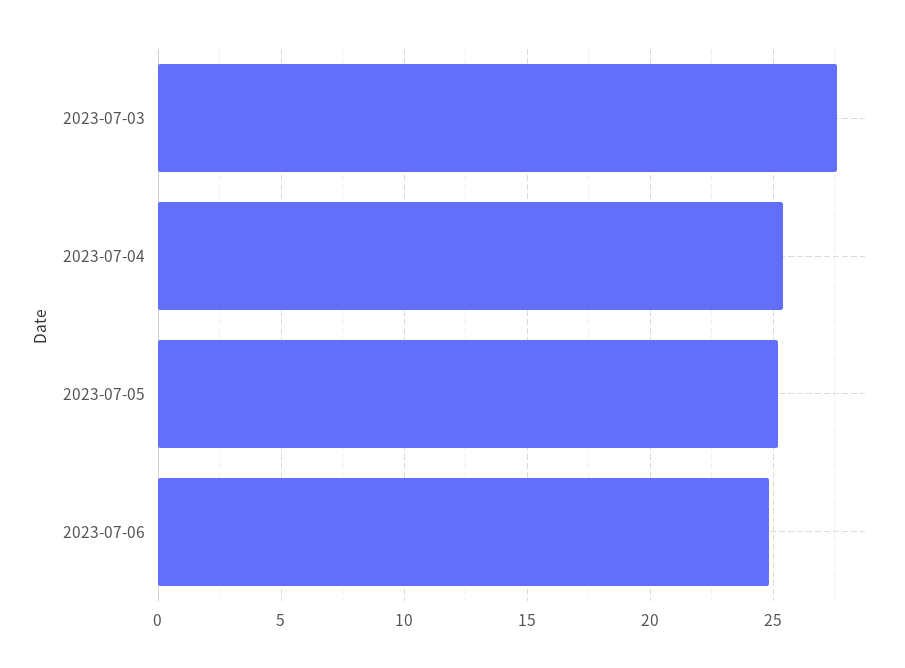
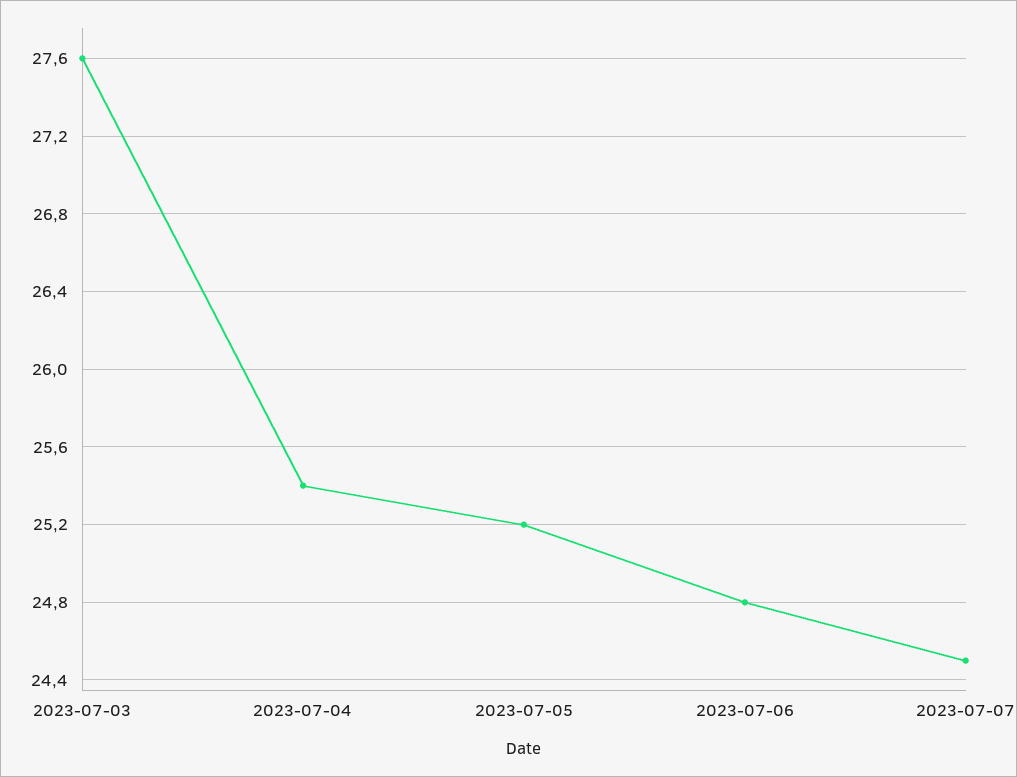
2023-07-07: none -> 24.5

